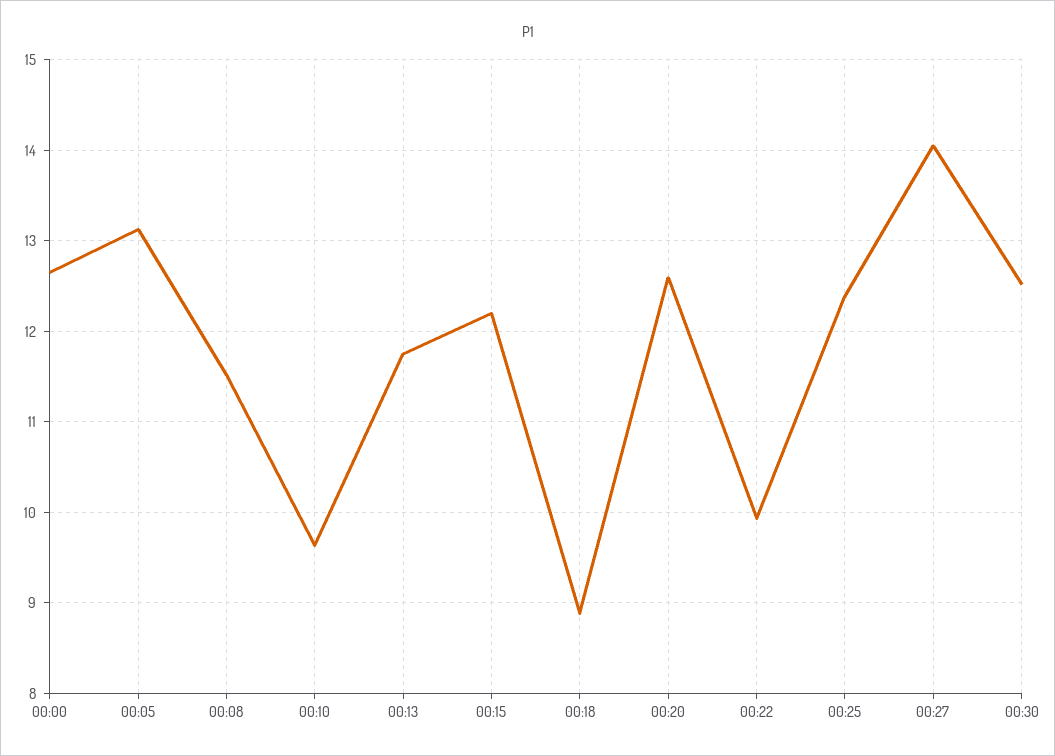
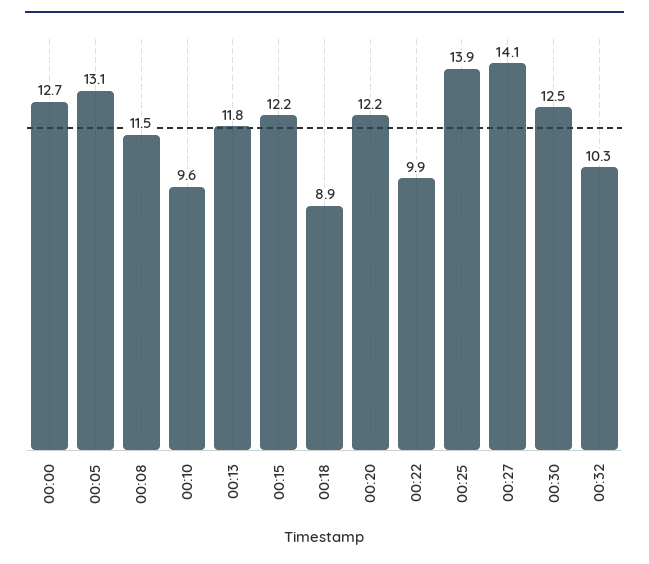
00:20: 12.6 -> 12.2
00:25: 12.4 -> 13.9
00:32: none -> 10.3

